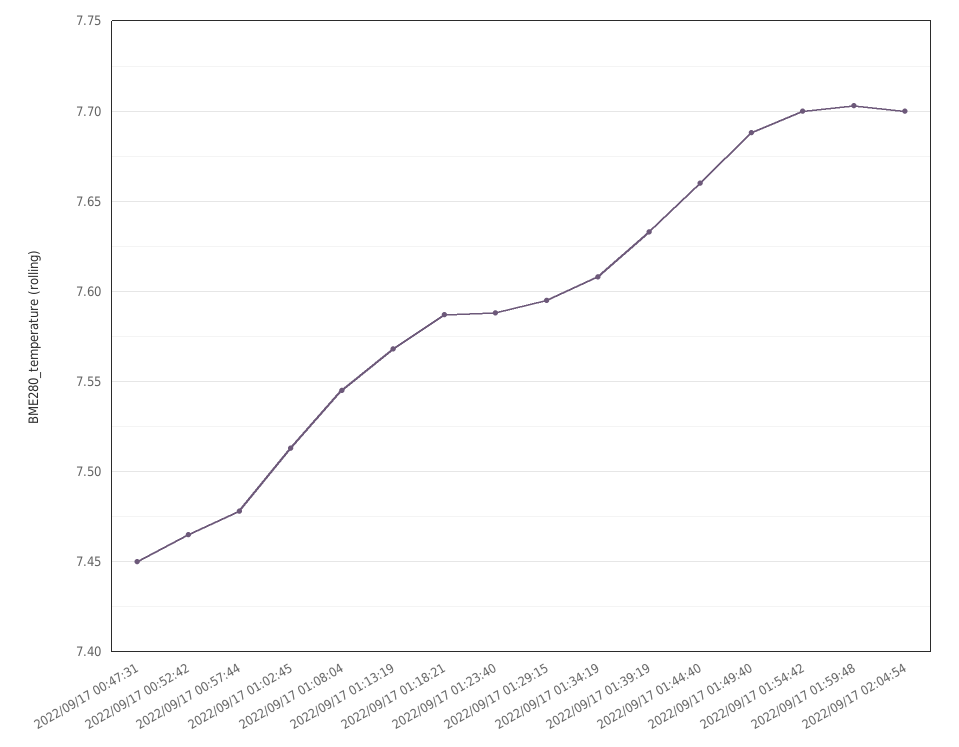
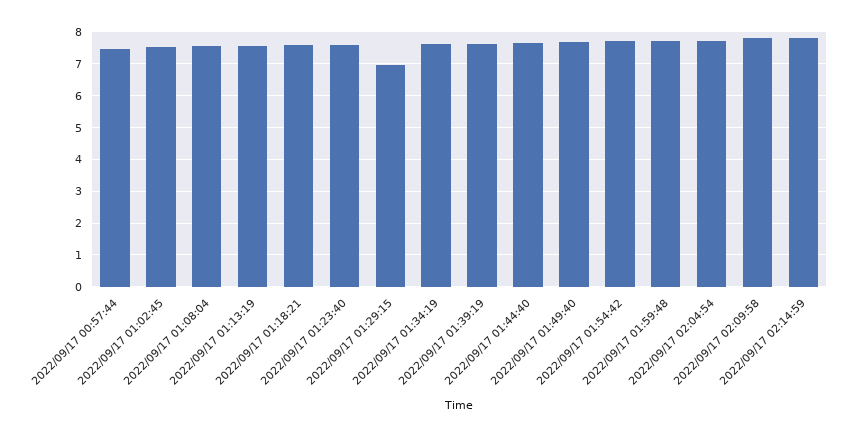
2022/09/17 00:47:31: 7.45 -> none
2022/09/17 00:52:42: 7.465 -> none
2022/09/17 01:29:15: 7.595 -> 7
2022/09/17 02:09:58: none -> 7.8
2022/09/17 02:14:59: none -> 7.8

